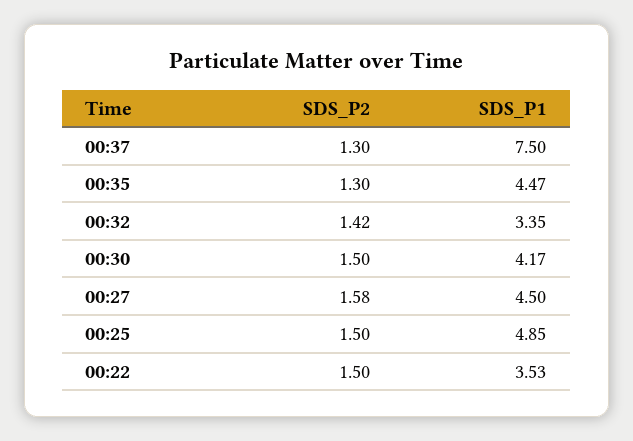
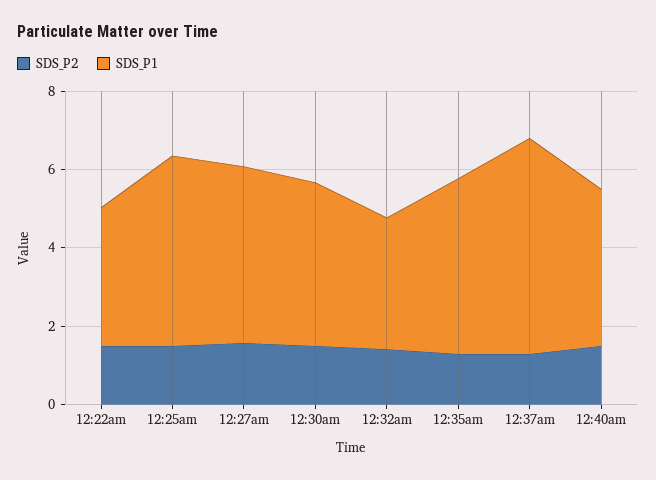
SDS_P1, 00:37: 7.5 -> 5.5
SDS_P2, 12:40am: none -> 1.5
SDS_P1, 12:40am: none -> 4

